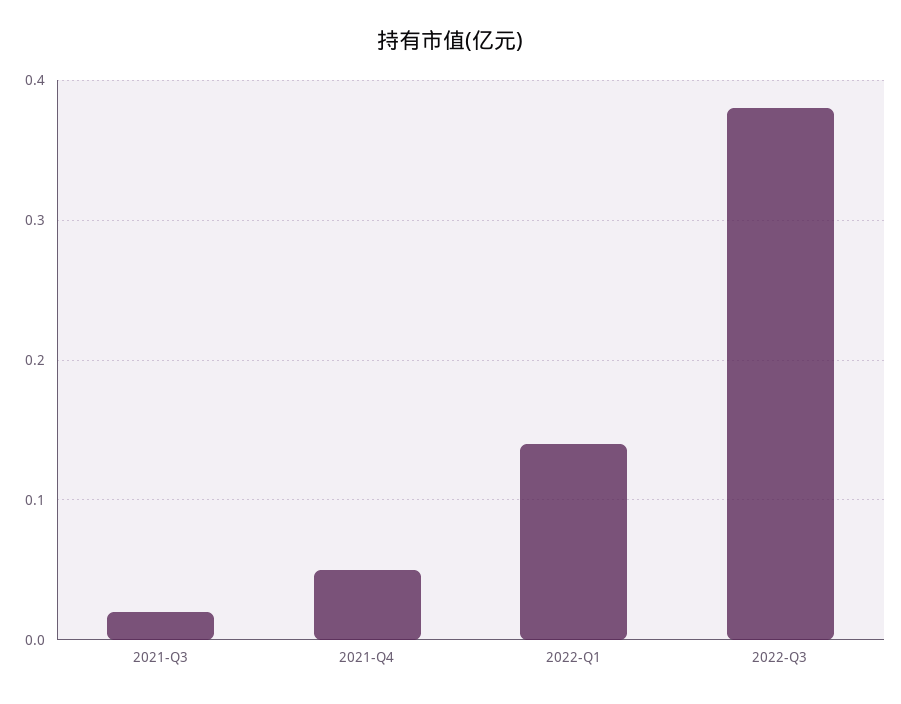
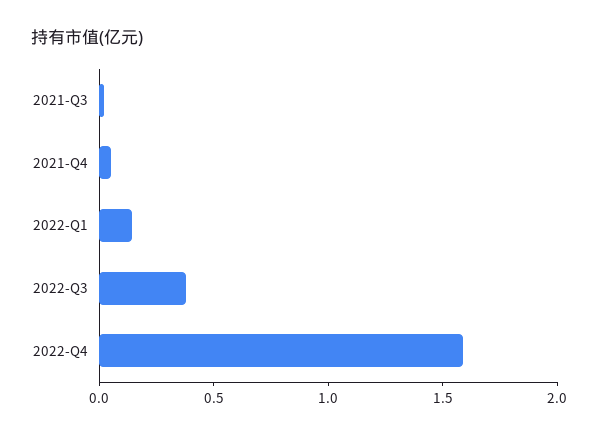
2022-Q4: none -> 1.6

